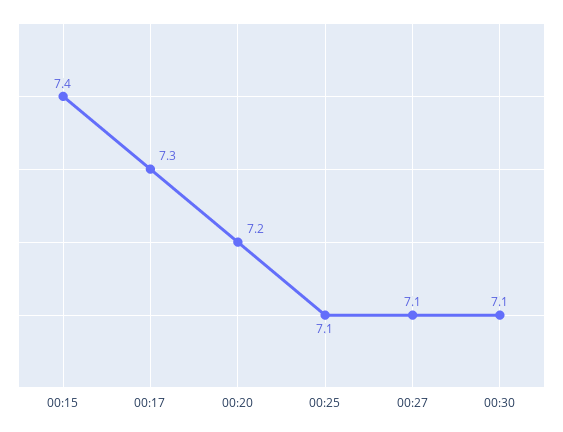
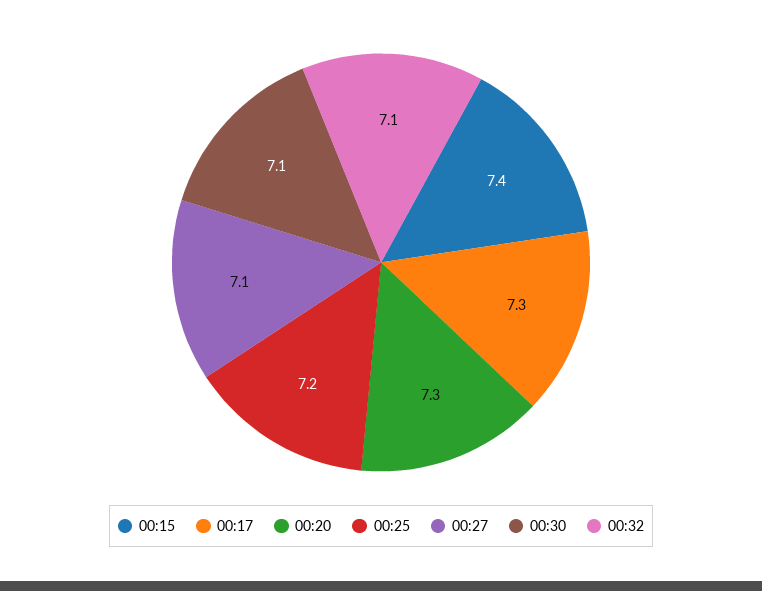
00:20: 7.2 -> 7.3
00:25: 7.1 -> 7.2
00:32: none -> 7.1

